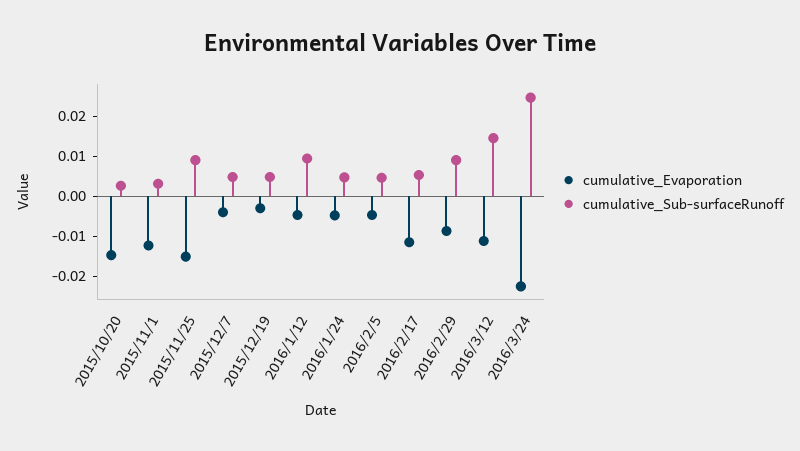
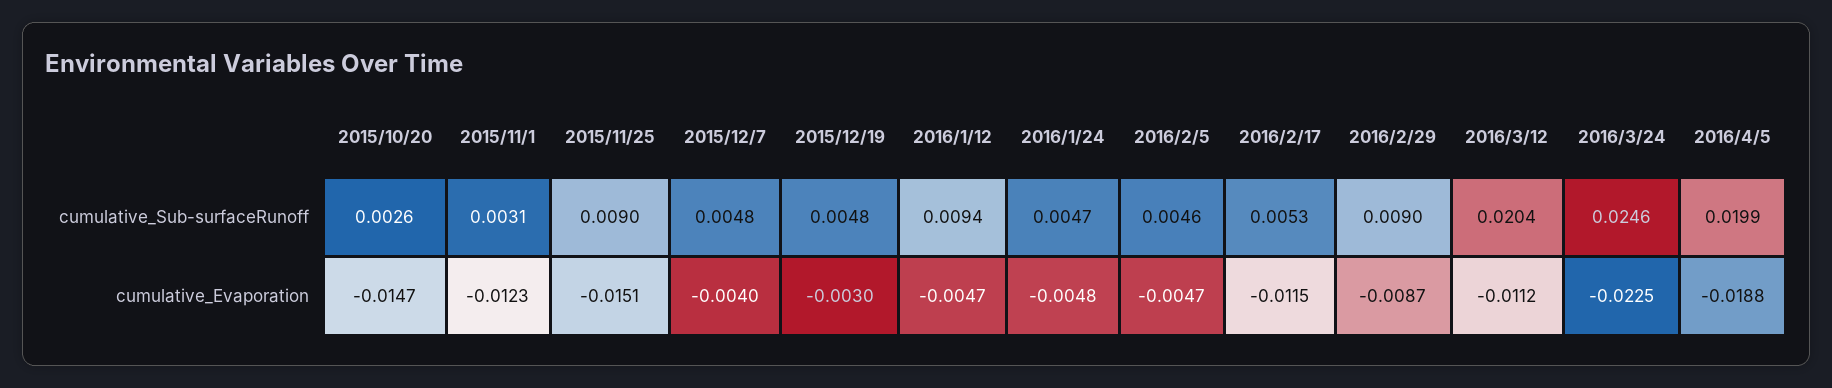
cumulative_Sub-surfaceRunoff, 2016/3/12: 0.014 -> 0.0204
cumulative_Sub-surfaceRunoff, 2016/4/5: none -> 0.0199
cumulative_Evaporation, 2016/4/5: none -> -0.0188

